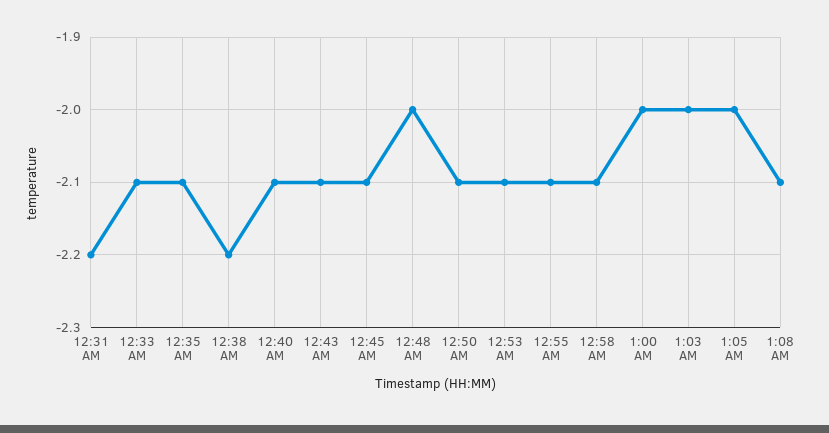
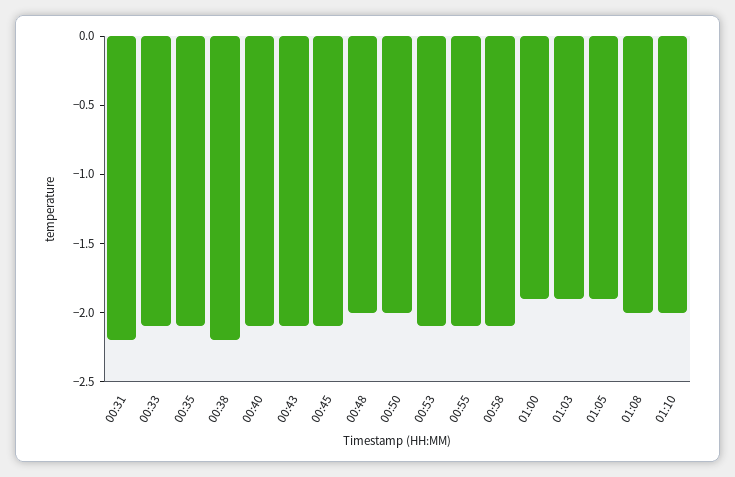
12:50 AM: -2.1 -> -2
1:00 AM: -2 -> -1.9
1:03 AM: -2 -> -1.9
1:05 AM: -2 -> -1.9
1:08 AM: -2.1 -> -2
01:10: none -> -2

